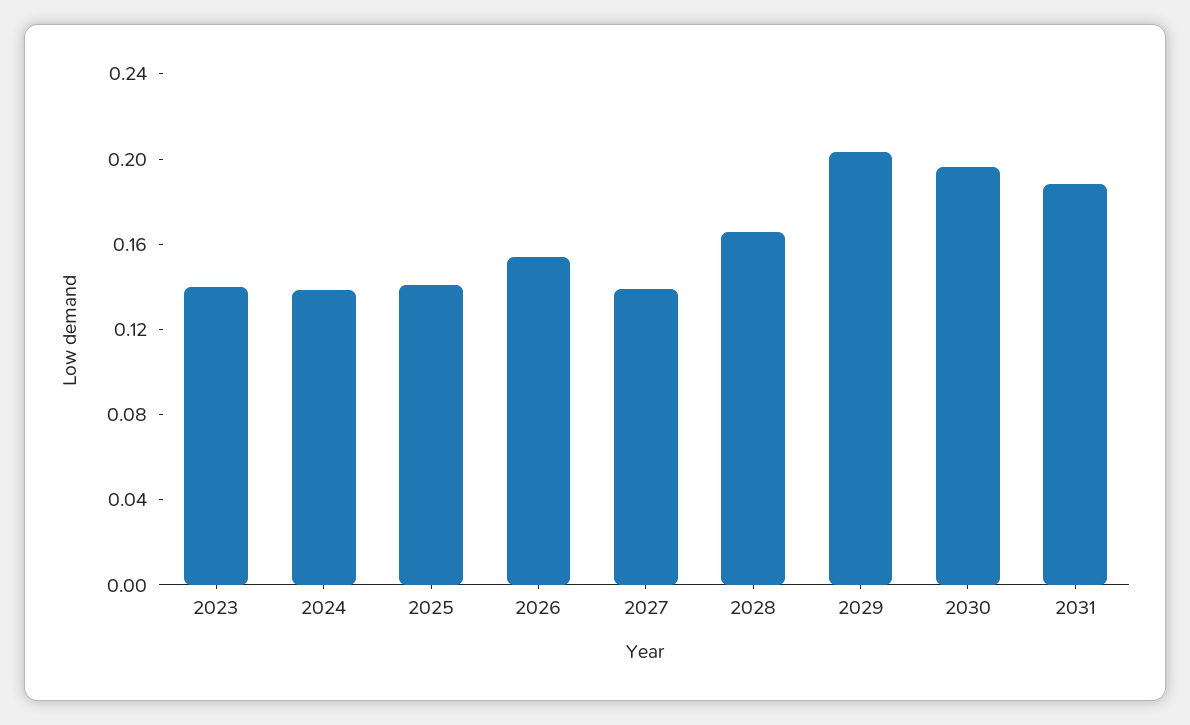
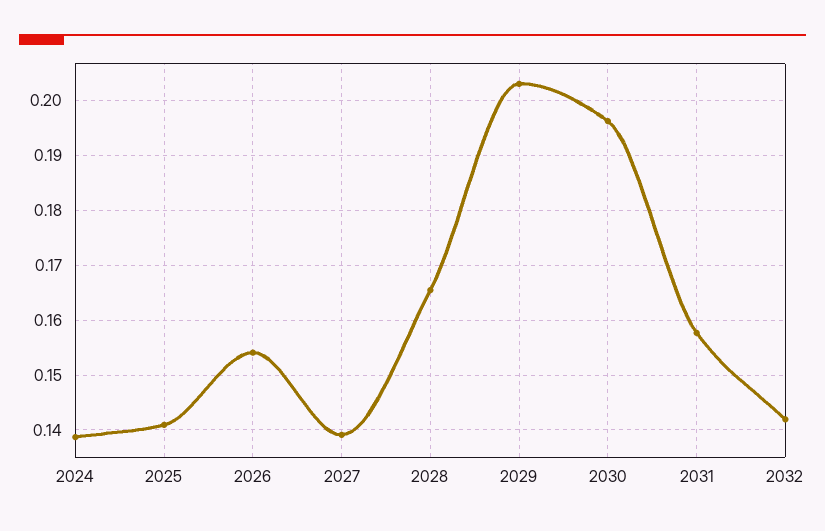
2023: 0.14 -> none
2031: 0.19 -> 0.158
2032: none -> 0.142

